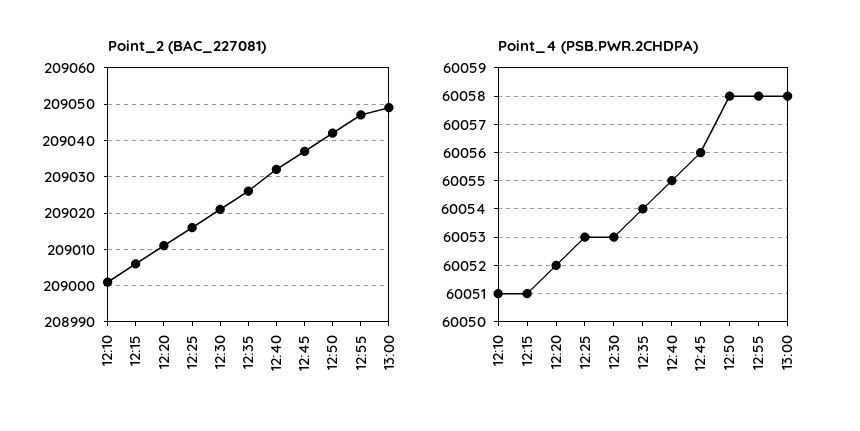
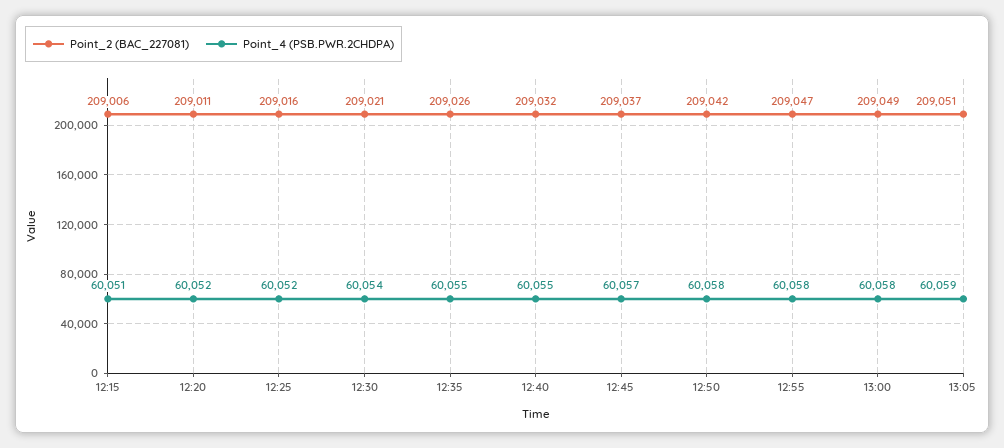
Point_2 (BAC_227081), 12:10: 209000 -> none
Point_4 (PSB.PWR.2CHDPA), 12:10: 60051 -> none
Point_4 (PSB.PWR.2CHDPA), 12:25: 60053 -> 60052
Point_4 (PSB.PWR.2CHDPA), 12:30: 60053 -> 60054
Point_4 (PSB.PWR.2CHDPA), 12:35: 60054 -> 60055
Point_4 (PSB.PWR.2CHDPA), 12:45: 60056 -> 60057
Point_2 (BAC_227081), 13:05: none -> 209051
Point_4 (PSB.PWR.2CHDPA), 13:05: none -> 60059

